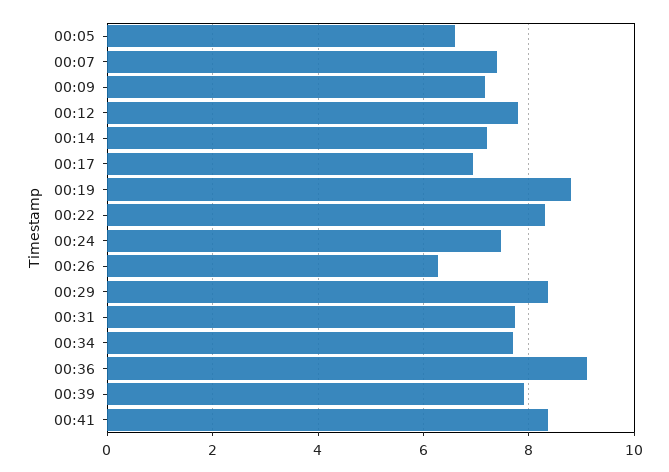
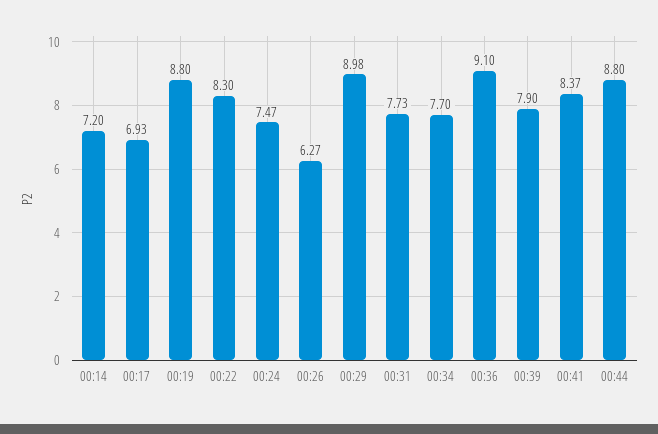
00:05: 6.6 -> none
00:07: 7.4 -> none
00:09: 7.2 -> none
00:12: 7.8 -> none
00:29: 8.4 -> 8.98
00:44: none -> 8.8

